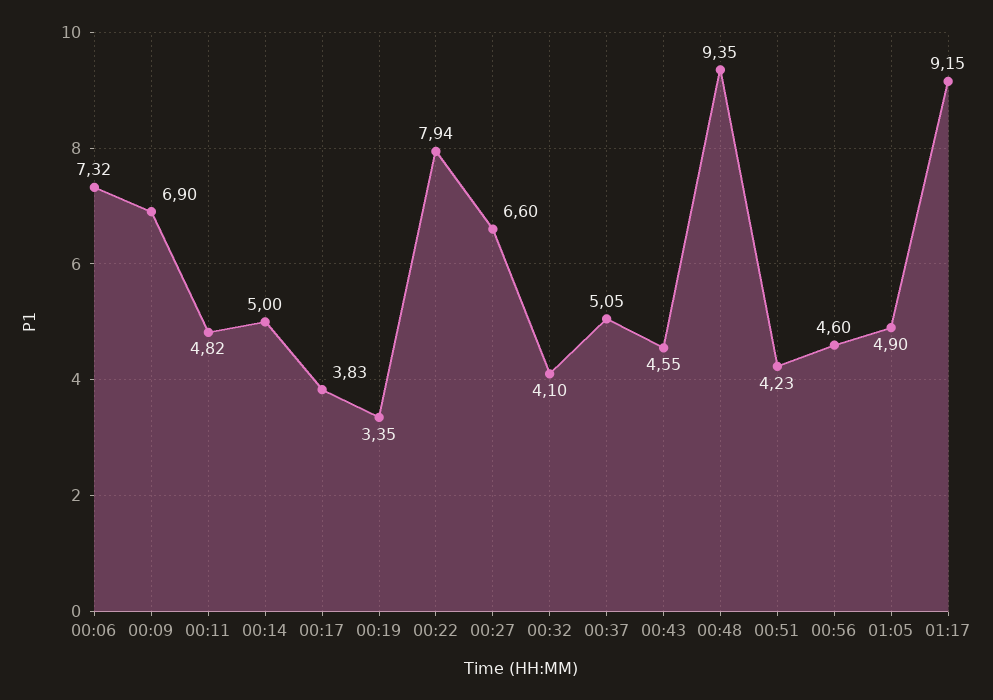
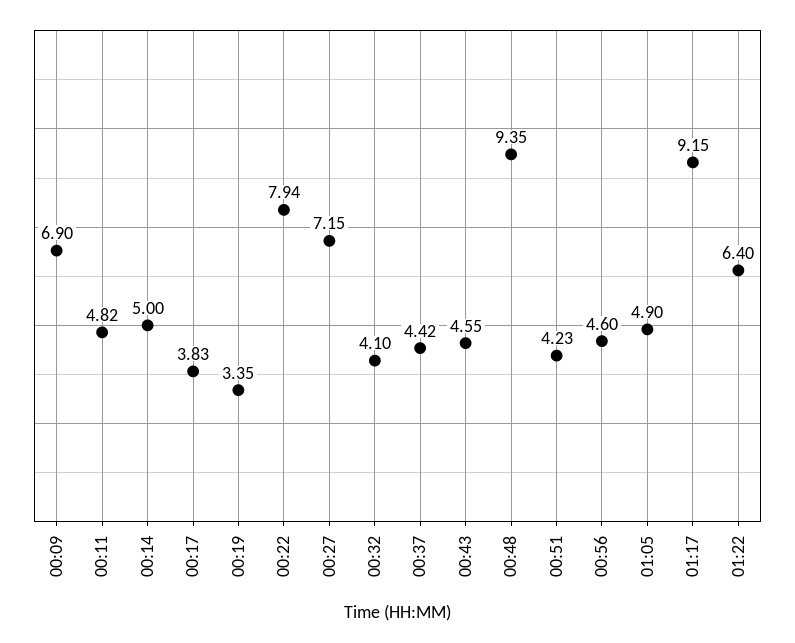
00:06: 7.32 -> none
00:27: 6.6 -> 7.15
00:37: 5.05 -> 4.42
01:22: none -> 6.4

